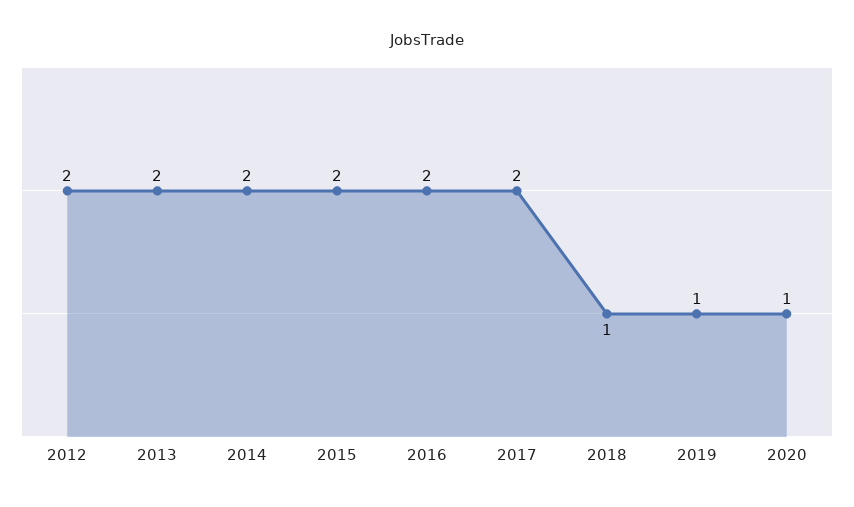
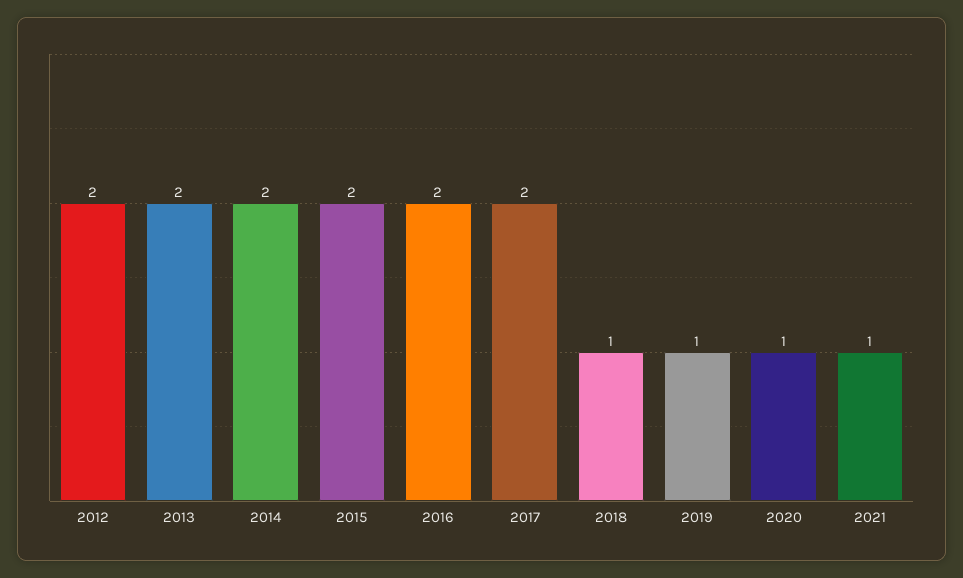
2021: none -> 1

